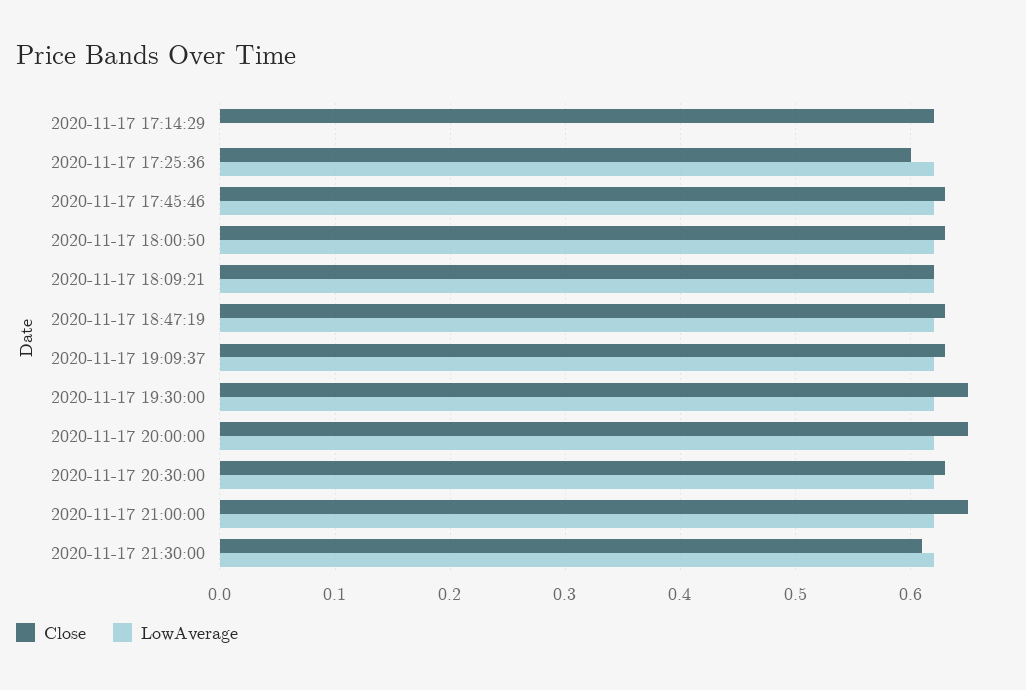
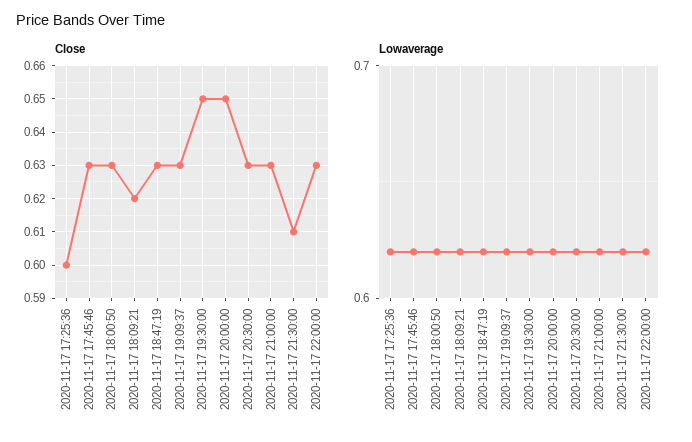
Close, 2020-11-17 17:14:29: 0.62 -> none
LowAverage, 2020-11-17 17:14:29: 0 -> none
Close, 2020-11-17 21:00:00: 0.65 -> 0.63
Close, 2020-11-17 22:00:00: none -> 0.63
LowAverage, 2020-11-17 22:00:00: none -> 0.62

